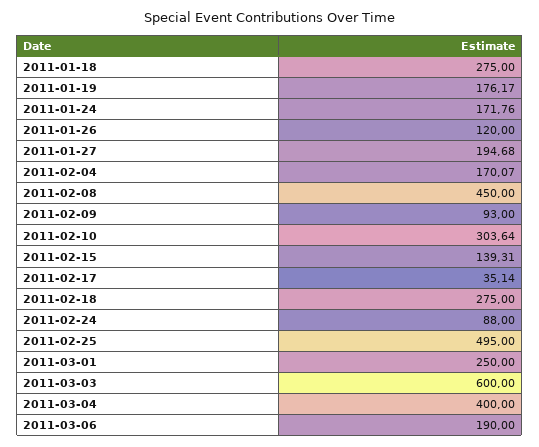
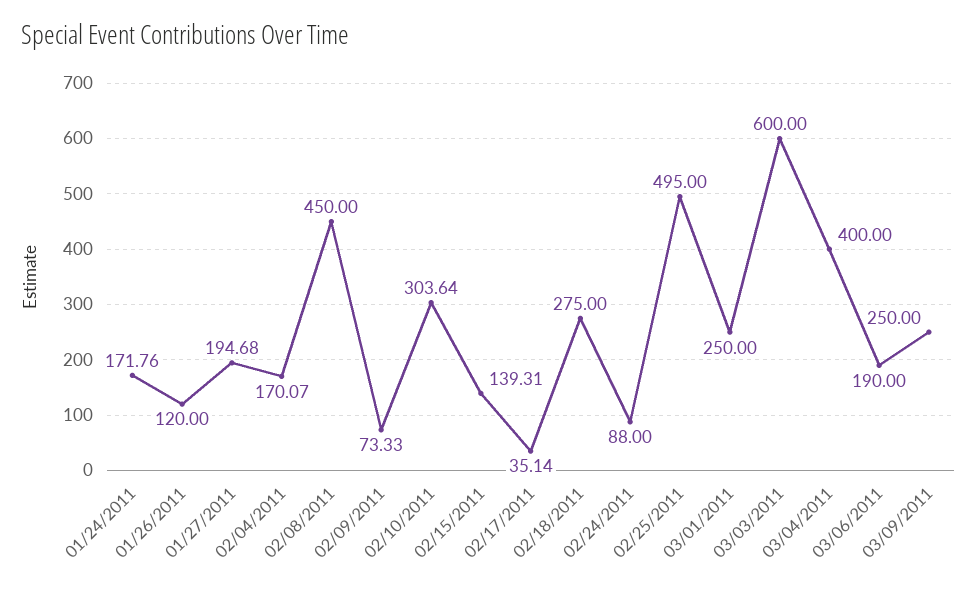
2011-01-18: 275 -> none
2011-01-19: 176.17 -> none
2011-02-09: 93 -> 73.33
03/09/2011: none -> 250

